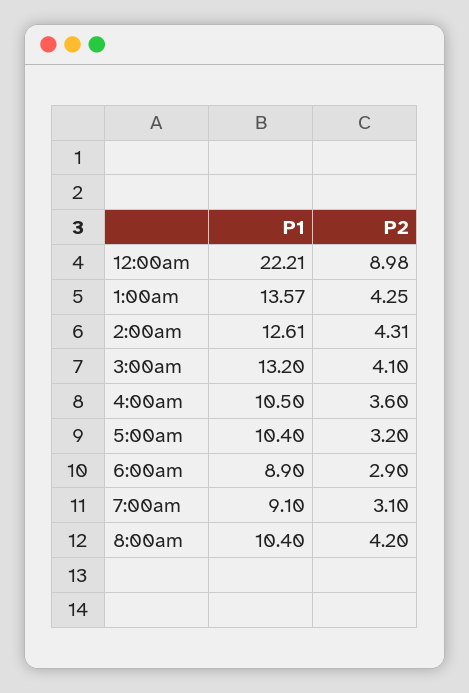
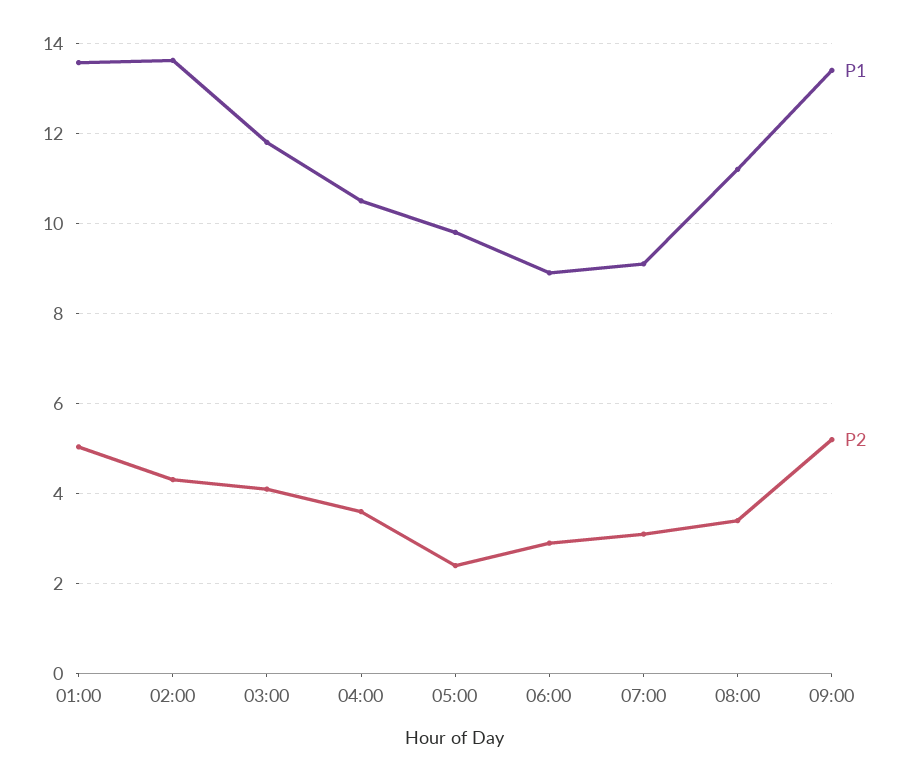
P1, 12:00am: 22.21 -> none
P2, 12:00am: 8.98 -> none
P2, 1:00am: 4.25 -> 5
P1, 2:00am: 12.61 -> 13.6
P1, 3:00am: 13.2 -> 11.8
P1, 5:00am: 10.4 -> 9.8
P2, 5:00am: 3.2 -> 2.4
P1, 8:00am: 10.4 -> 11.2
P2, 8:00am: 4.2 -> 3.4
P1, 09:00: none -> 13.4
P2, 09:00: none -> 5.2

